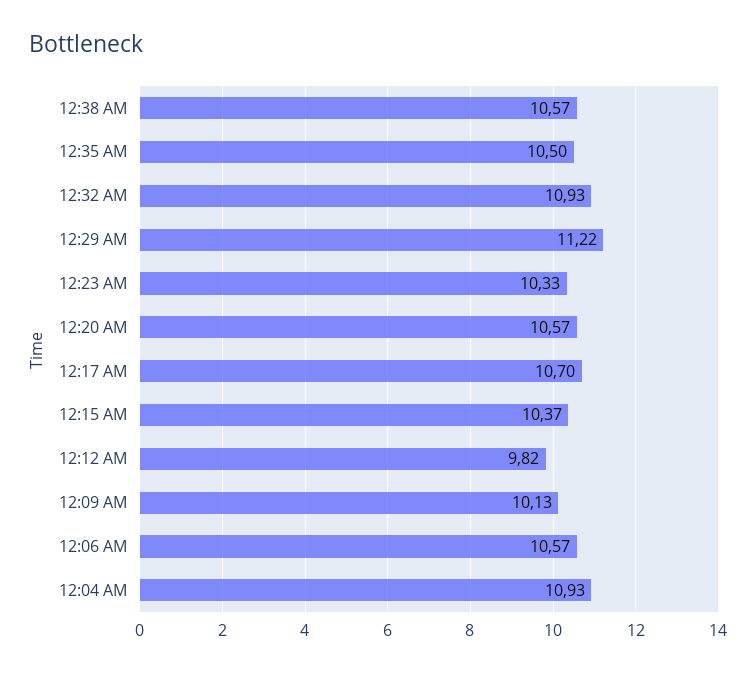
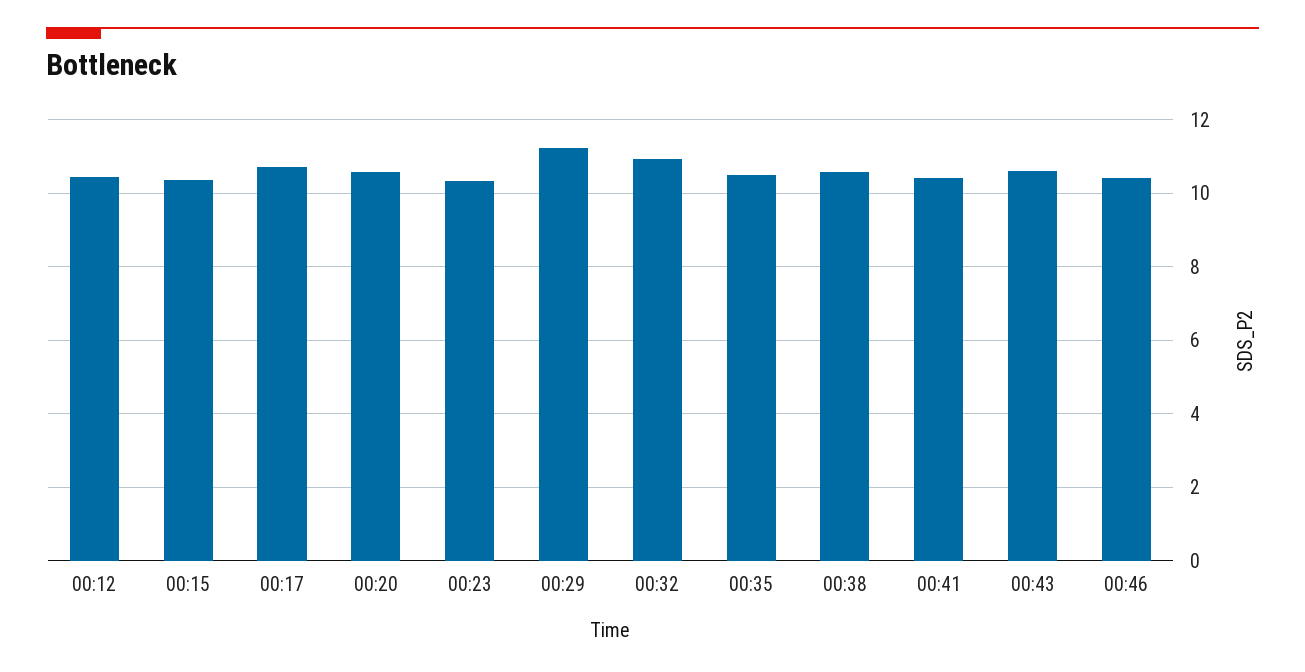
12:12 AM: 9.82 -> 10.4
12:09 AM: 10.13 -> none
12:06 AM: 10.57 -> none
12:04 AM: 10.93 -> none
00:41: none -> 10.4
00:43: none -> 10.6
00:46: none -> 10.4

